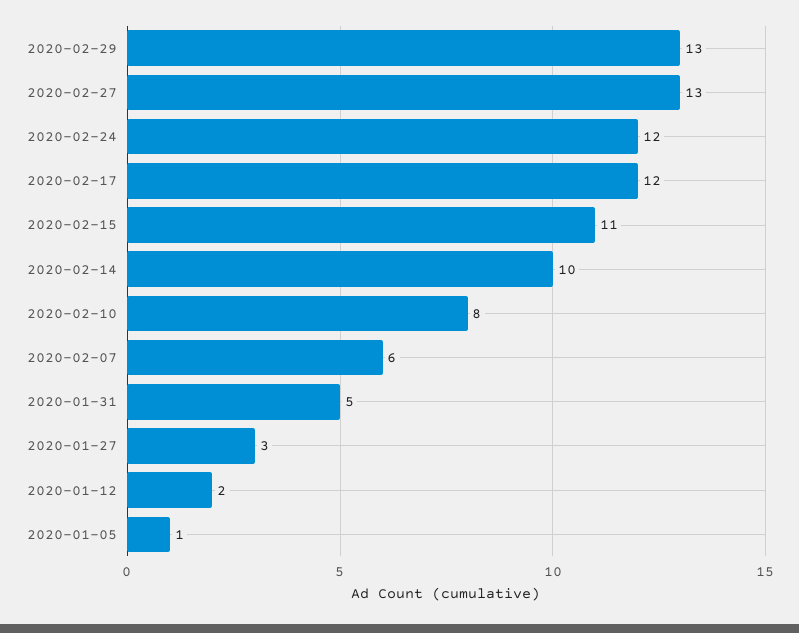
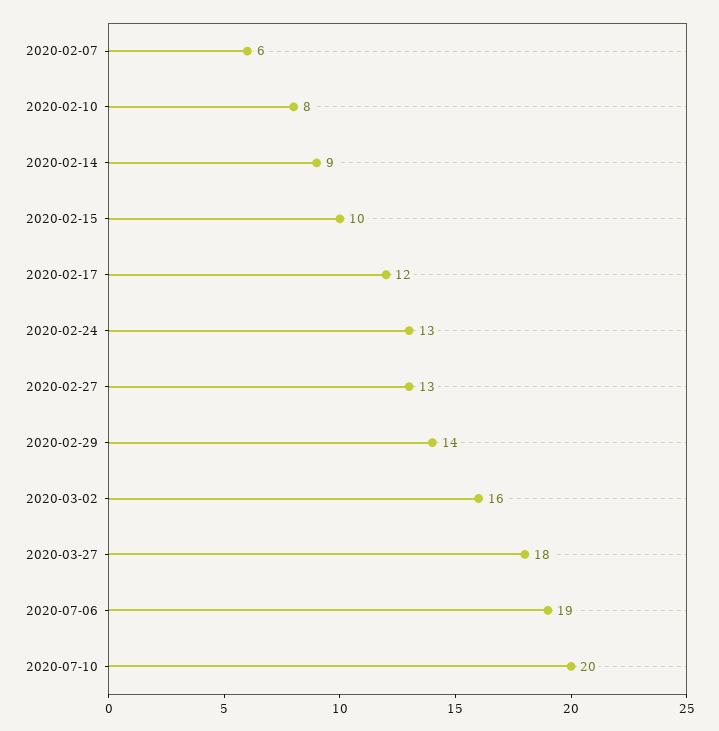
2020-02-29: 13 -> 14
2020-02-24: 12 -> 13
2020-02-15: 11 -> 10
2020-02-14: 10 -> 9
2020-01-31: 5 -> none
2020-01-27: 3 -> none
2020-01-12: 2 -> none
2020-01-05: 1 -> none
2020-03-02: none -> 16
2020-03-27: none -> 18
2020-07-06: none -> 19
2020-07-10: none -> 20

